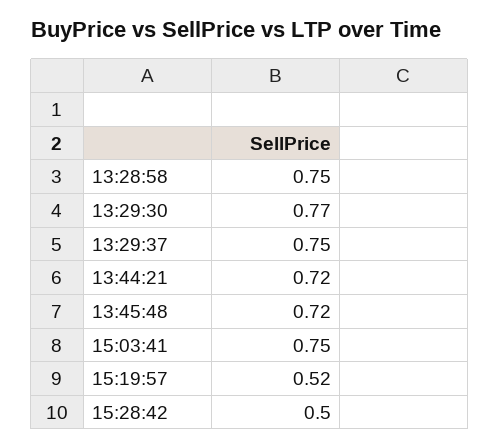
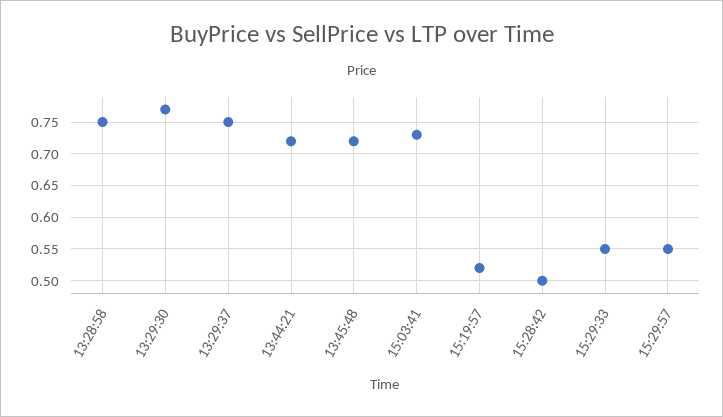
15:03:41: 0.75 -> 0.73
15:29:33: none -> 0.55
15:29:57: none -> 0.55

